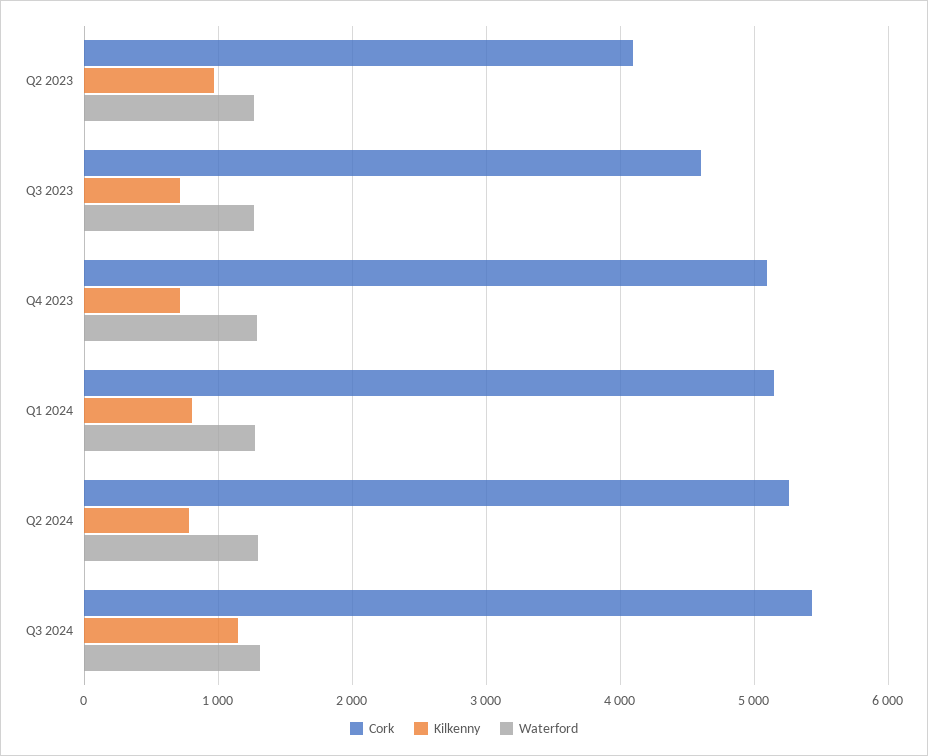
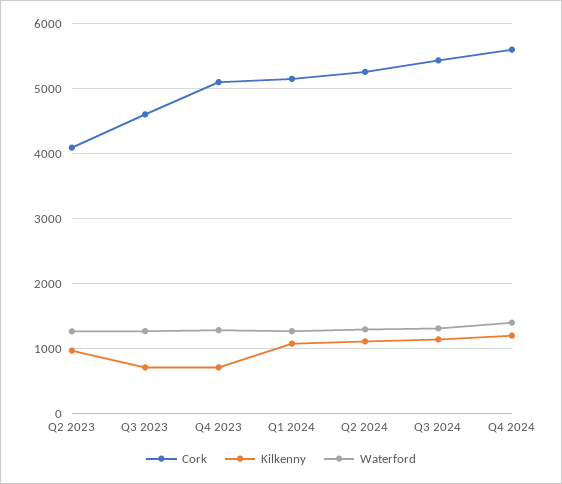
Kilkenny, Q1 2024: 800 -> 1100
Kilkenny, Q2 2024: 800 -> 1100
Cork, Q4 2024: none -> 5600
Kilkenny, Q4 2024: none -> 1200
Waterford, Q4 2024: none -> 1400

